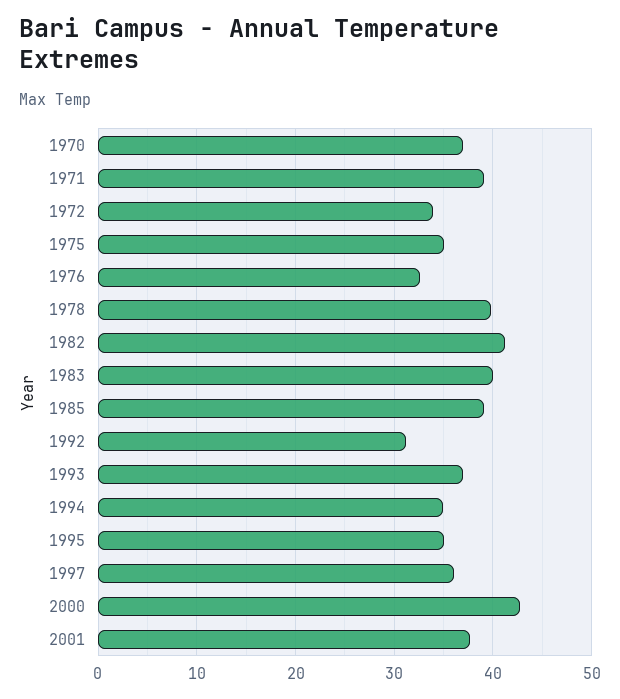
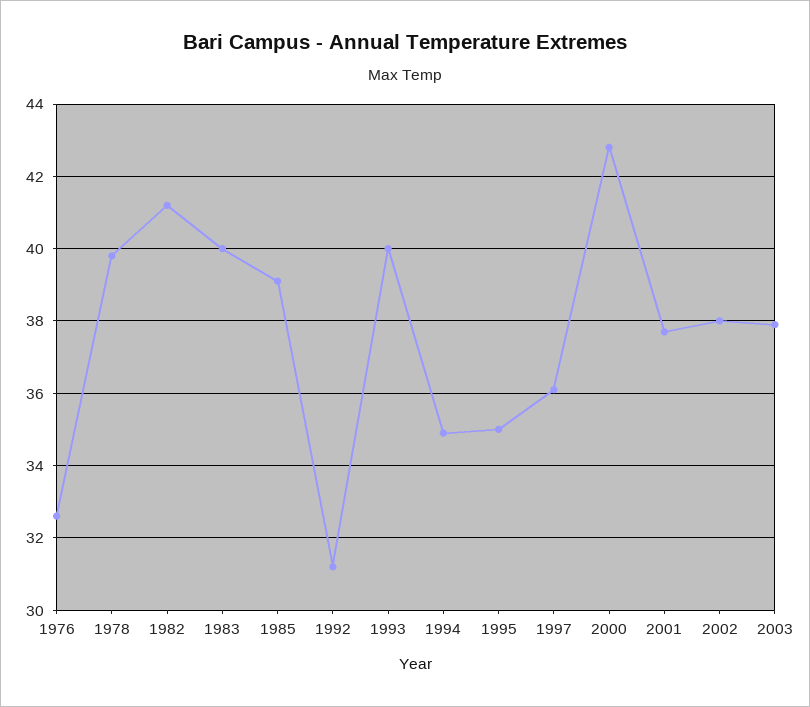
1970: 37 -> none
1971: 39 -> none
1972: 34 -> none
1975: 35 -> none
1993: 37 -> 40
2002: none -> 38
2003: none -> 38

